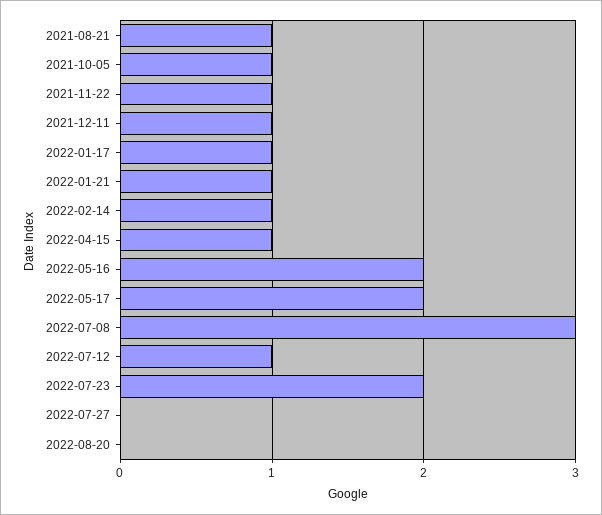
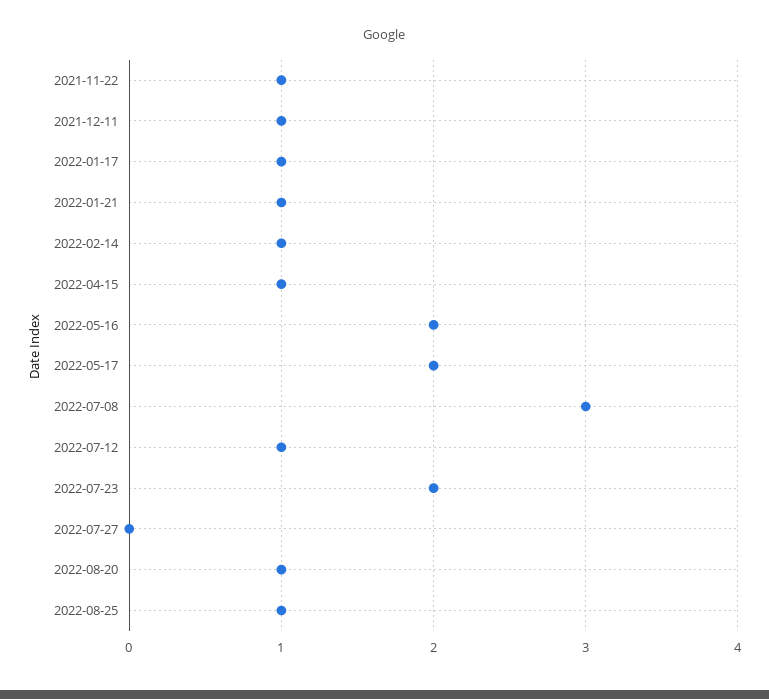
2021-08-21: 1 -> none
2021-10-05: 1 -> none
2022-08-20: 0 -> 1
2022-08-25: none -> 1

